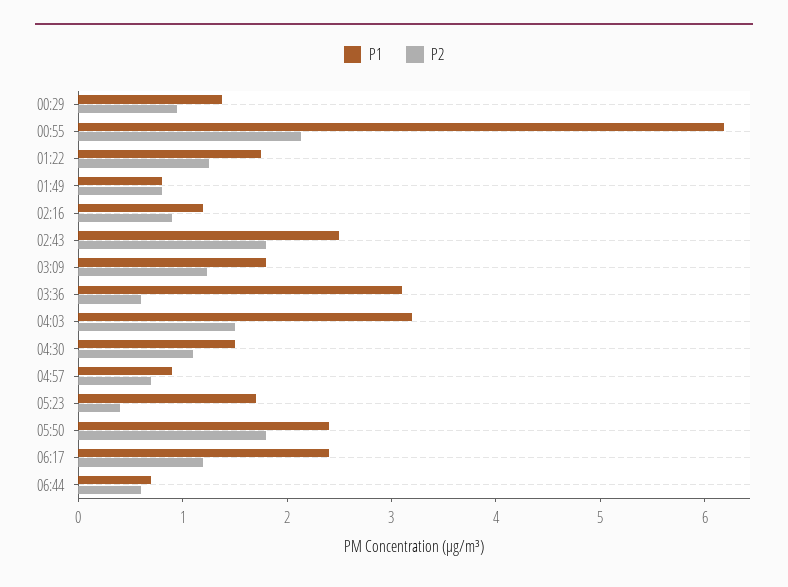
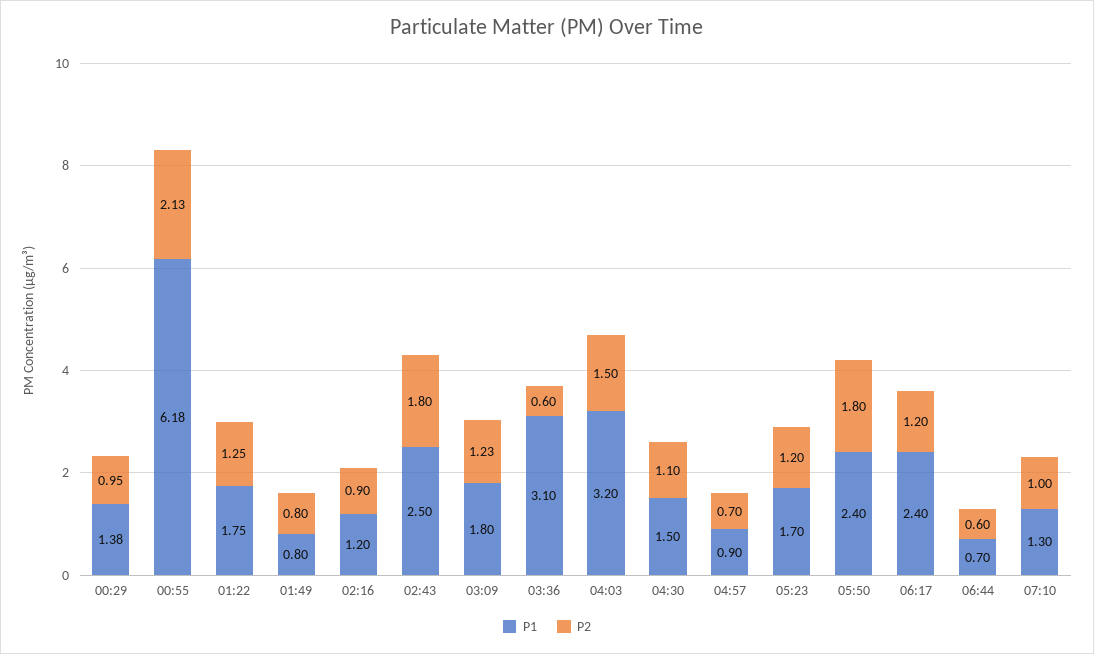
P2, 05:23: 0.4 -> 1.2
P1, 07:10: none -> 1.3
P2, 07:10: none -> 1

